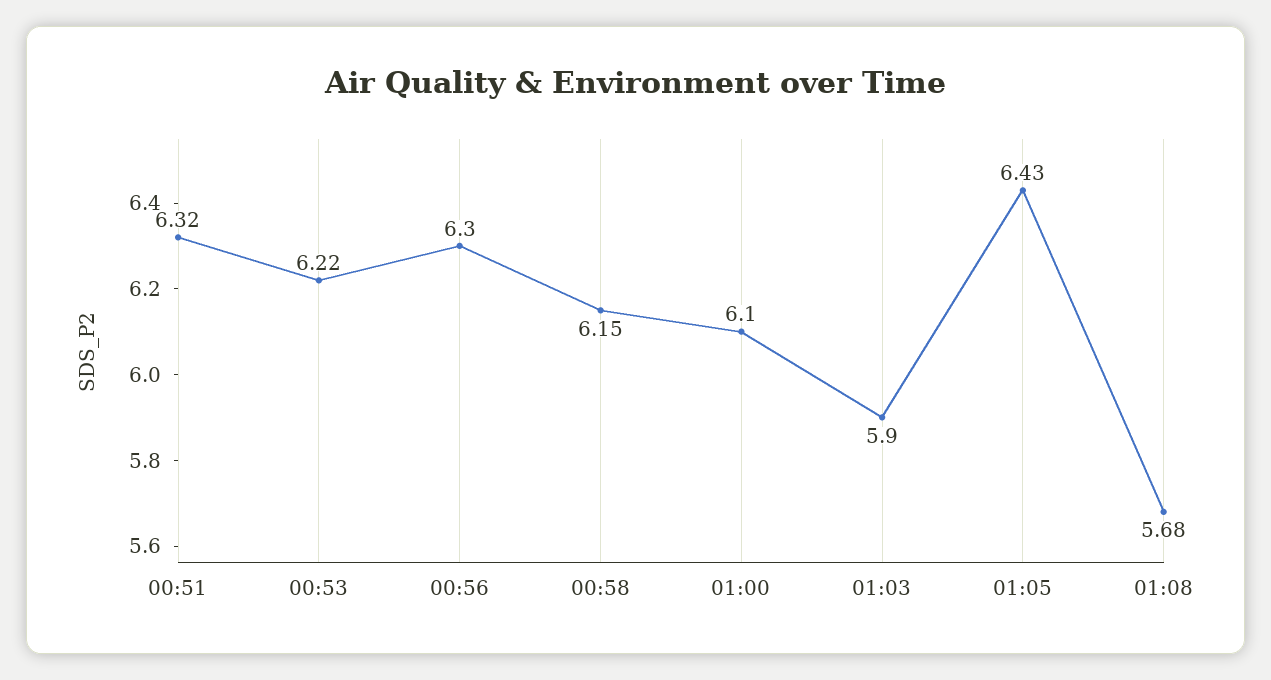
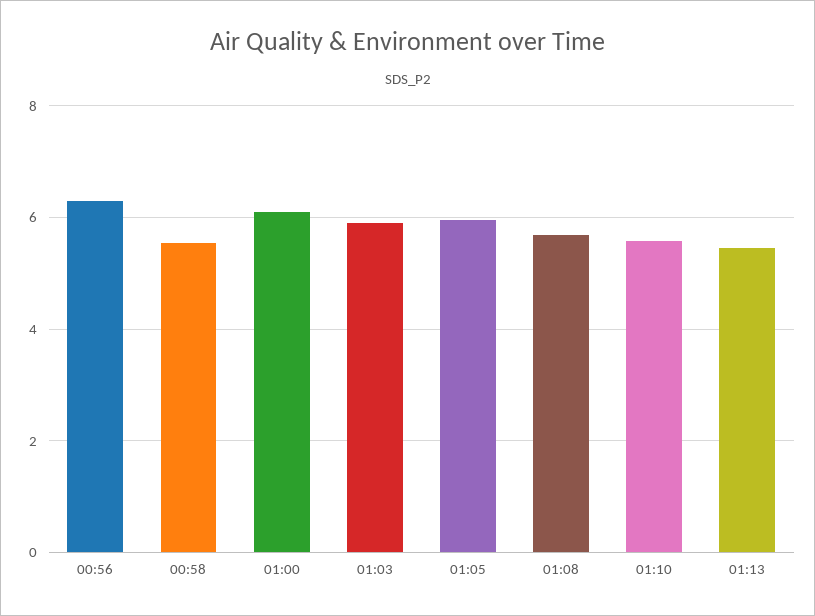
00:51: 6.32 -> none
00:53: 6.22 -> none
00:58: 6.15 -> 5.6
01:05: 6.43 -> 6
01:10: none -> 5.6
01:13: none -> 5.4

